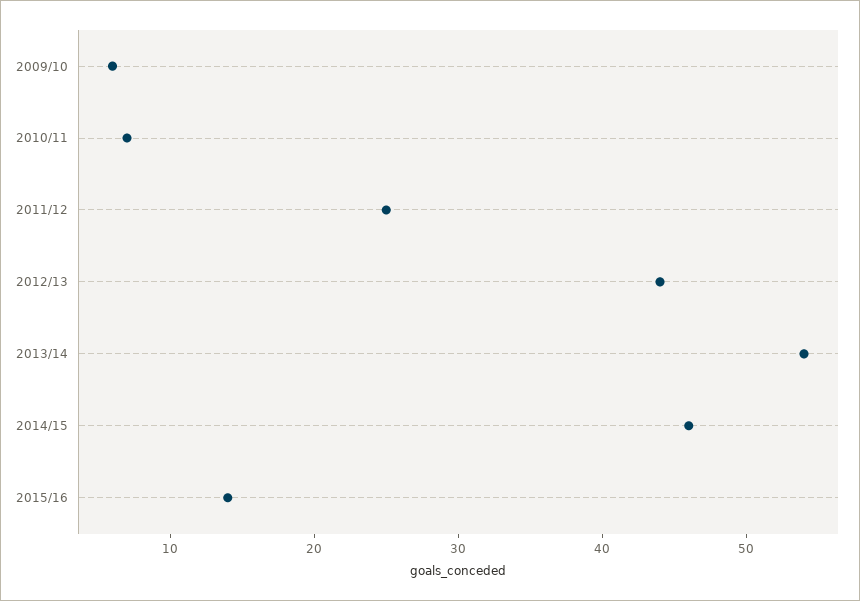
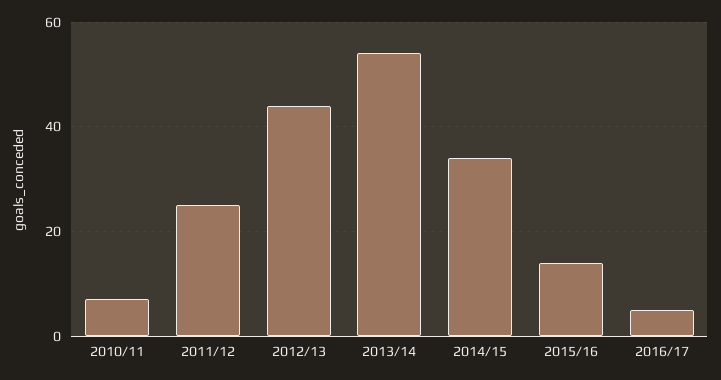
2009/10: 6 -> none
2014/15: 46 -> 35
2016/17: none -> 5

